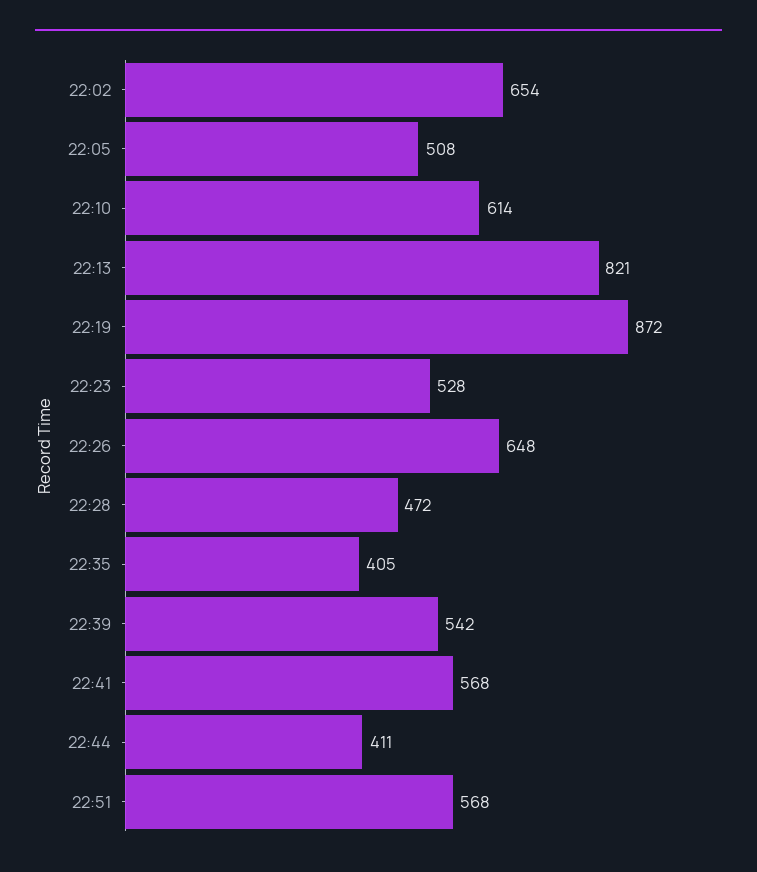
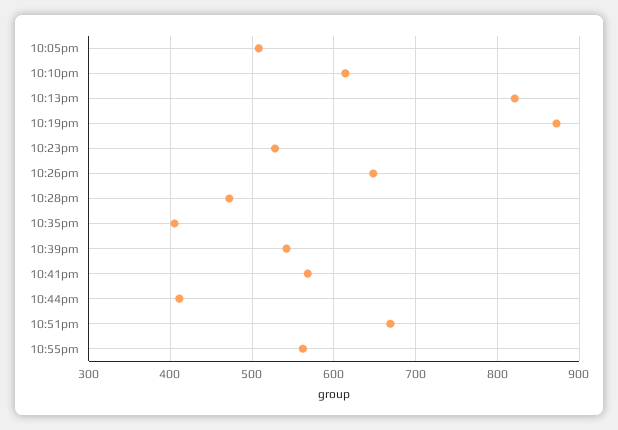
22:02: 654 -> none
22:51: 568 -> 670
10:55pm: none -> 560

